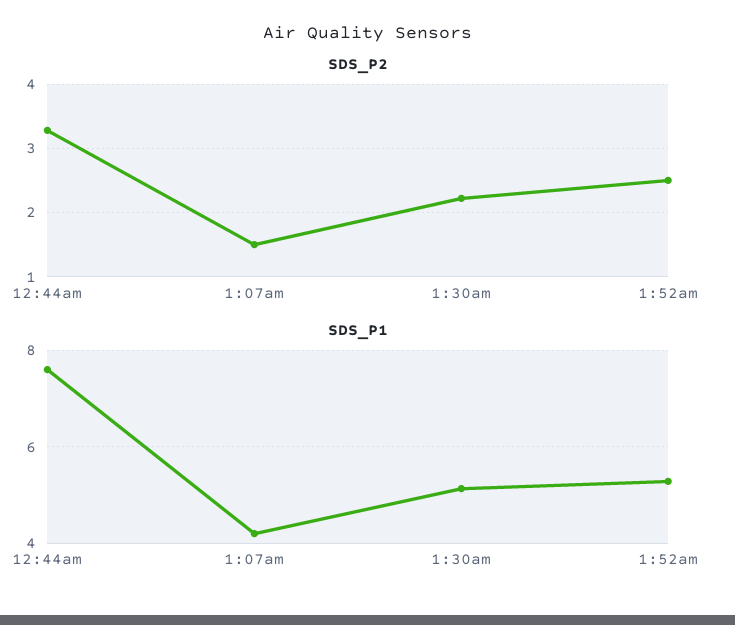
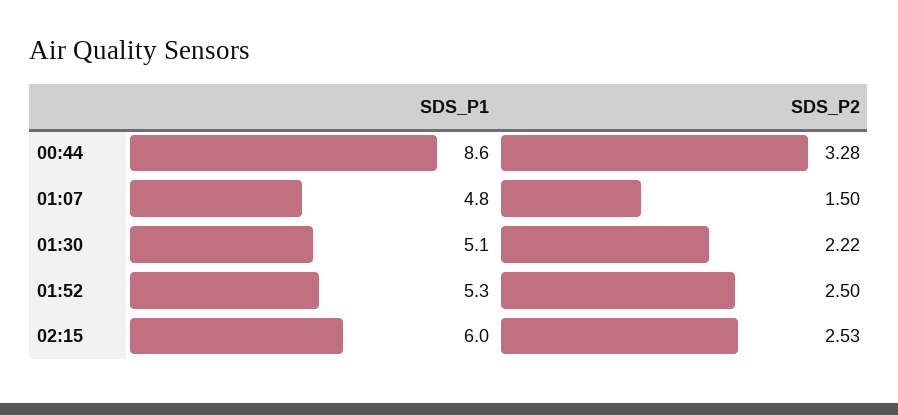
SDS_P1, 12:44am: 7.6 -> 8.6
SDS_P1, 1:07am: 4.2 -> 4.8
SDS_P1, 02:15: none -> 6
SDS_P2, 02:15: none -> 2.53

